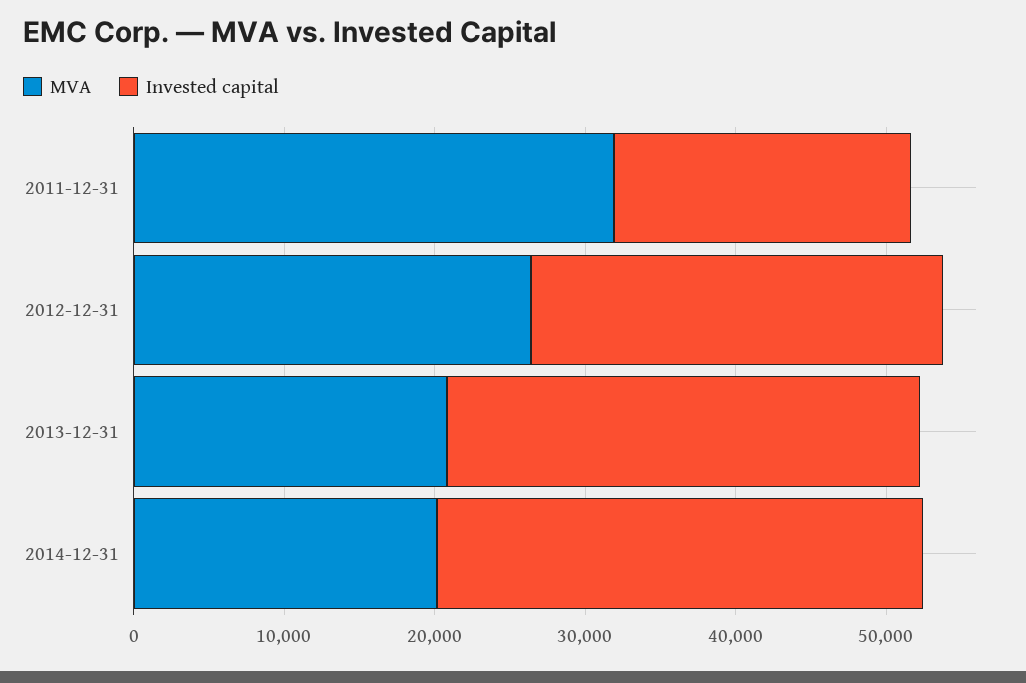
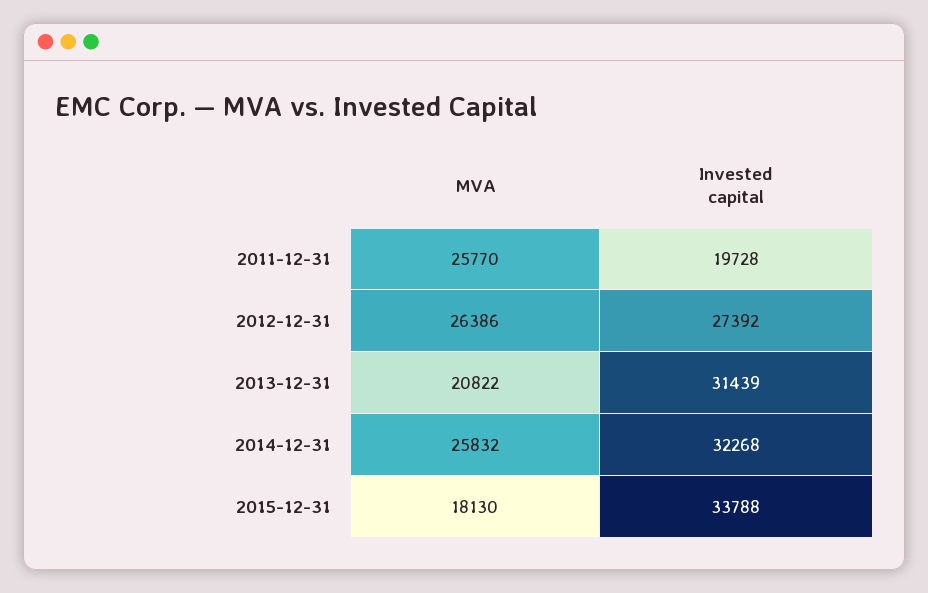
MVA, 2011-12-31: 32000 -> 25770
MVA, 2014-12-31: 20000 -> 25832
MVA, 2015-12-31: none -> 18130
Invested capital, 2015-12-31: none -> 33788

